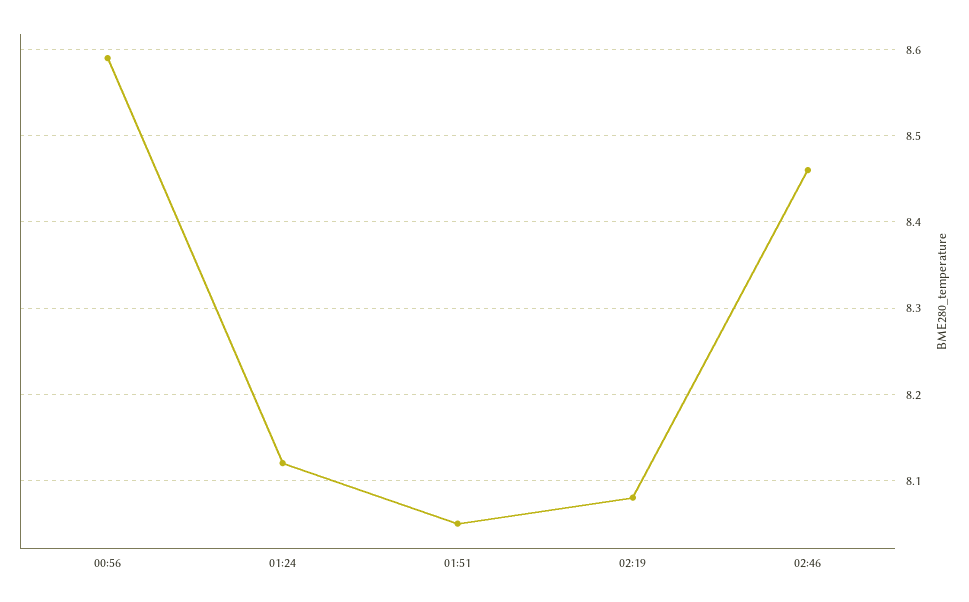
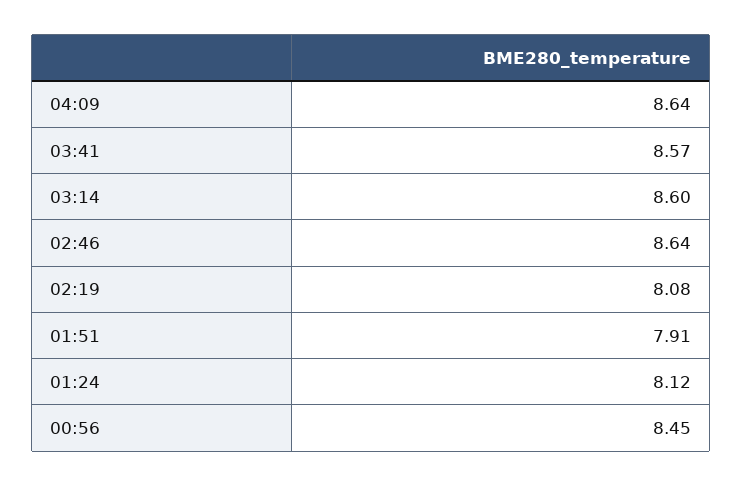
00:56: 8.59 -> 8.45
01:51: 8.05 -> 7.91
02:46: 8.46 -> 8.64
04:09: none -> 8.64
03:41: none -> 8.57
03:14: none -> 8.6

